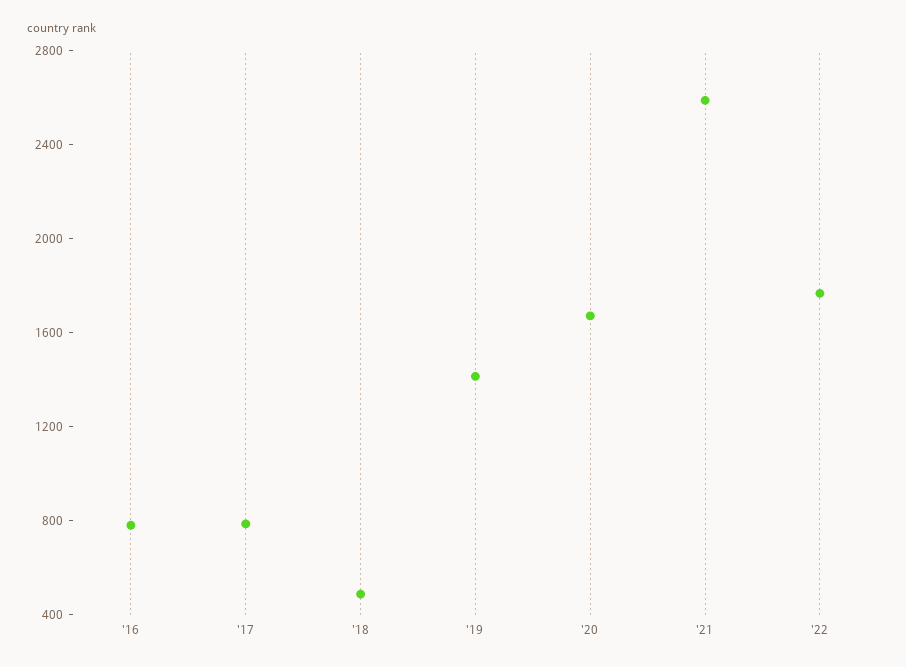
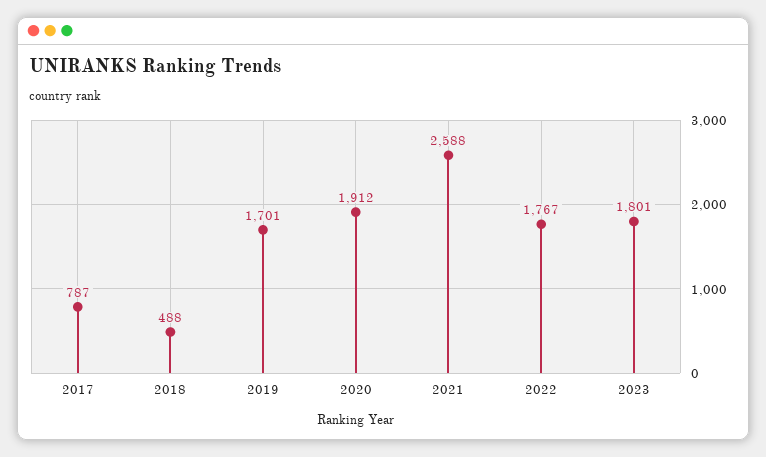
'16: 800 -> none
'19: 1400 -> 1701
'20: 1700 -> 1912
2023: none -> 1801

